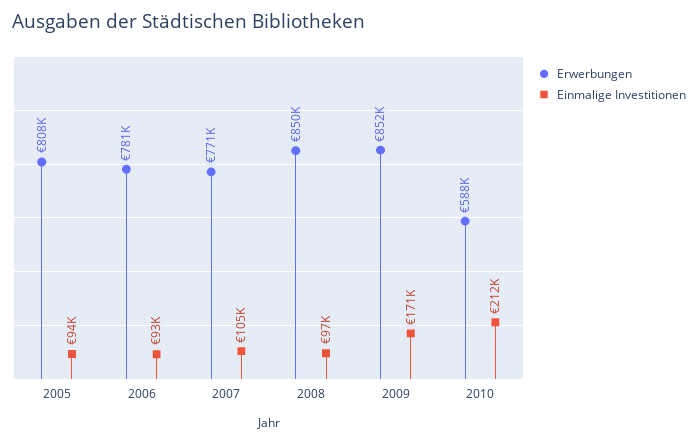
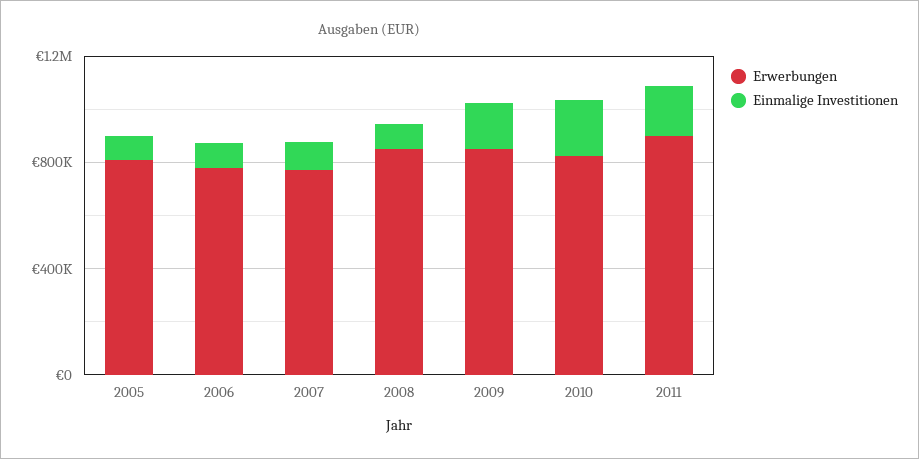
Erwerbungen, 2010: 588000 -> 800000
Erwerbungen, 2011: none -> 900000
Einmalige Investitionen, 2011: none -> 200000

